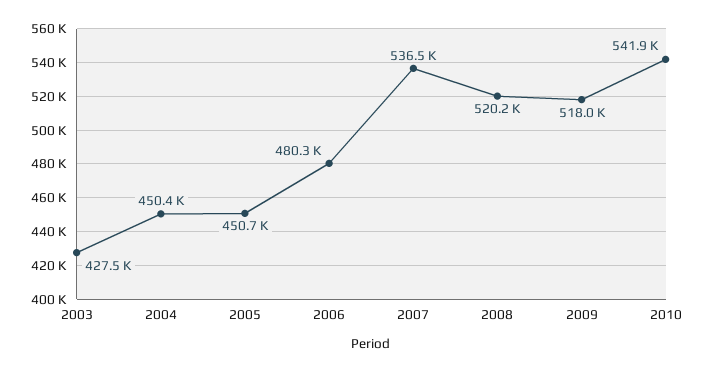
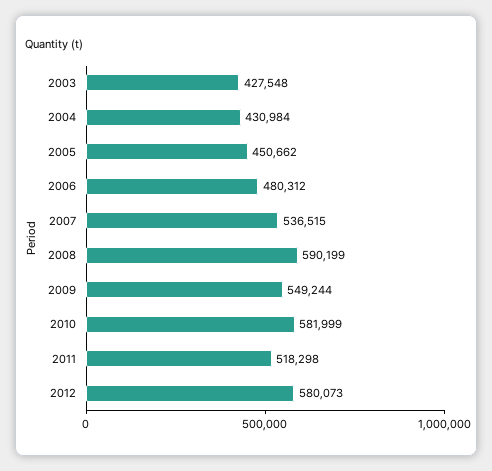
2004: 450400 -> 430984
2008: 520200 -> 590199
2009: 518000 -> 549244
2010: 541900 -> 581999
2011: none -> 518298
2012: none -> 580073

